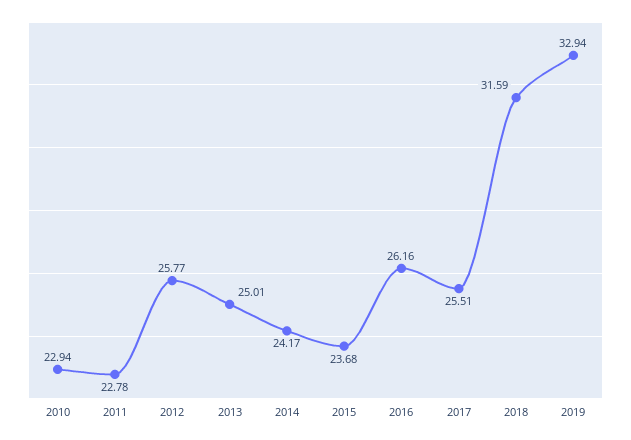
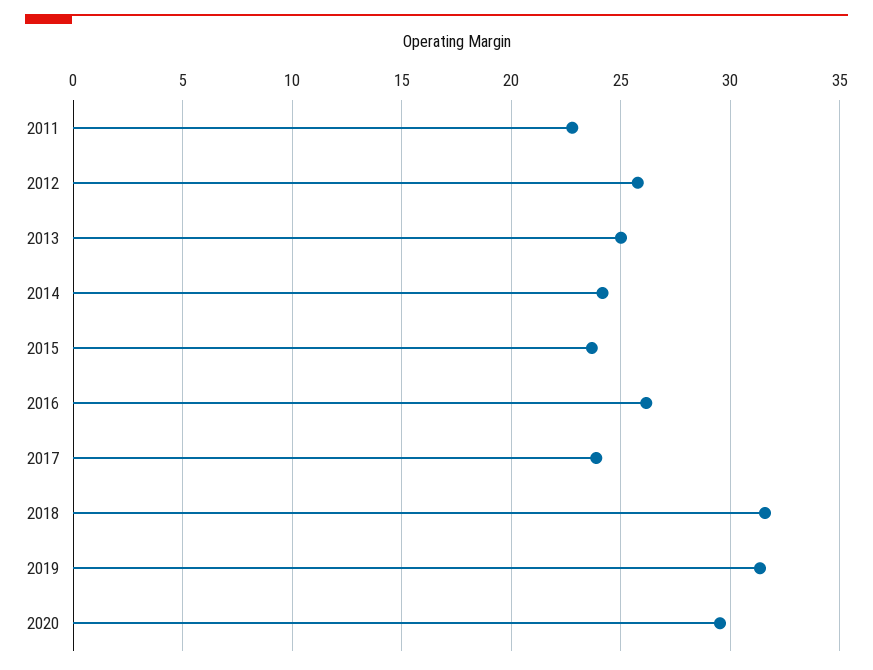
2010: 22.94 -> none
2017: 25.51 -> 24
2019: 32.94 -> 31.5
2020: none -> 29.5

